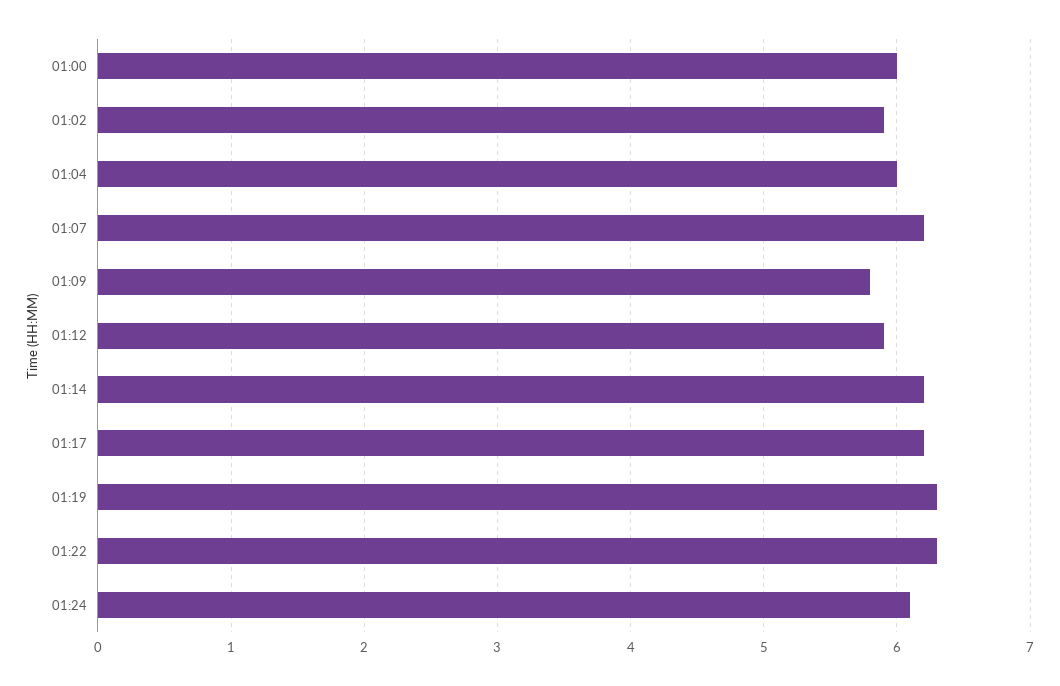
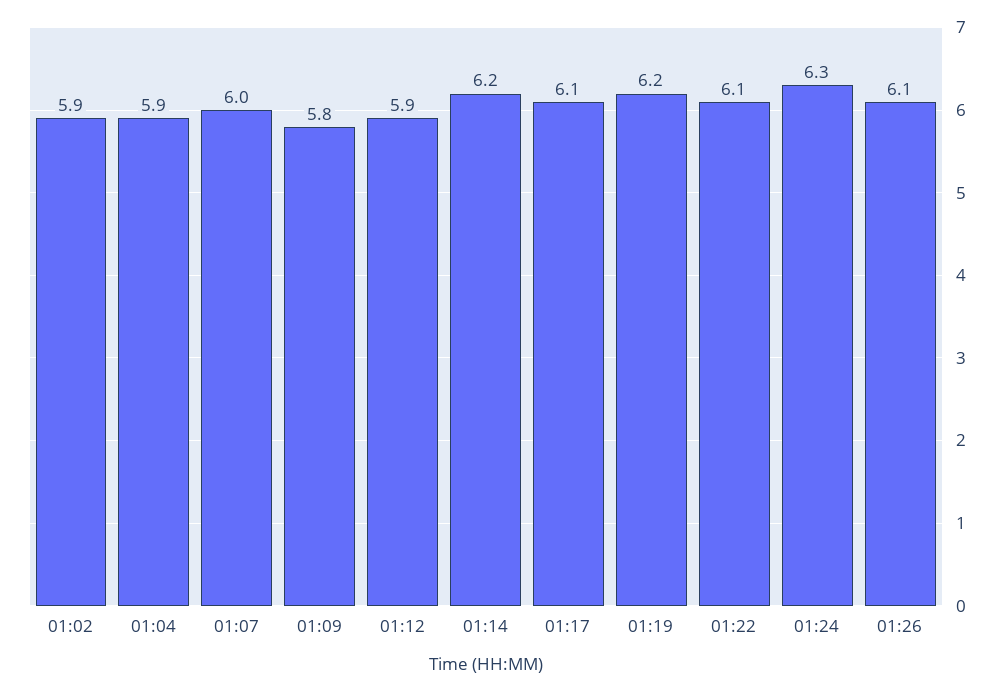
01:00: 6 -> none
01:04: 6 -> 5.9
01:07: 6.2 -> 6
01:17: 6.2 -> 6.1
01:19: 6.3 -> 6.2
01:22: 6.3 -> 6.1
01:24: 6.1 -> 6.3
01:26: none -> 6.1

